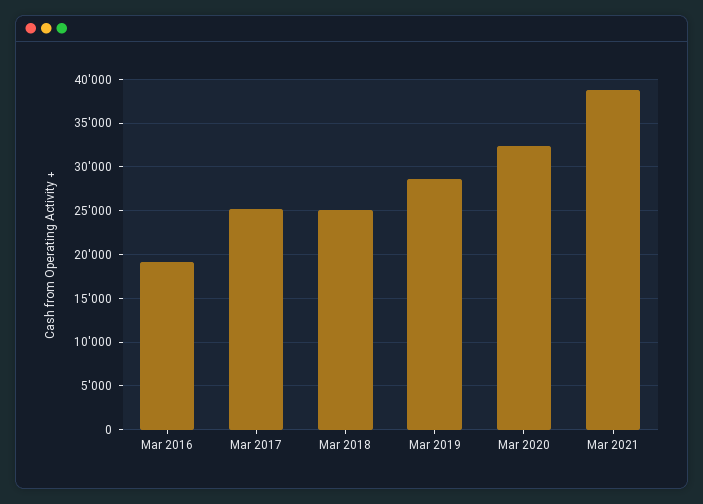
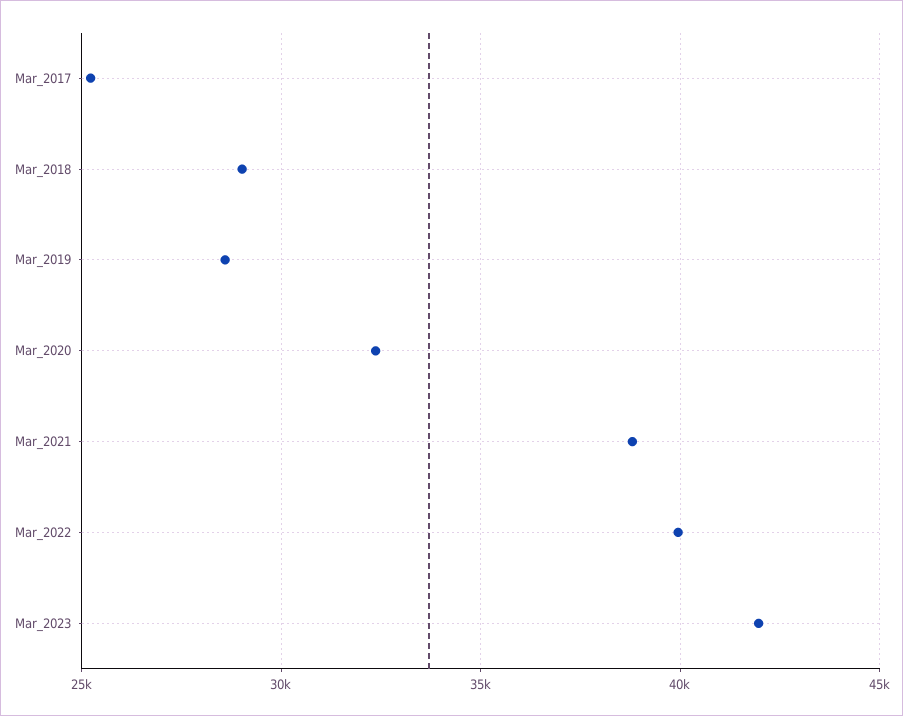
Mar 2016: 19000 -> none
Mar 2018: 25000 -> 29000
Mar_2022: none -> 40000
Mar_2023: none -> 42000

